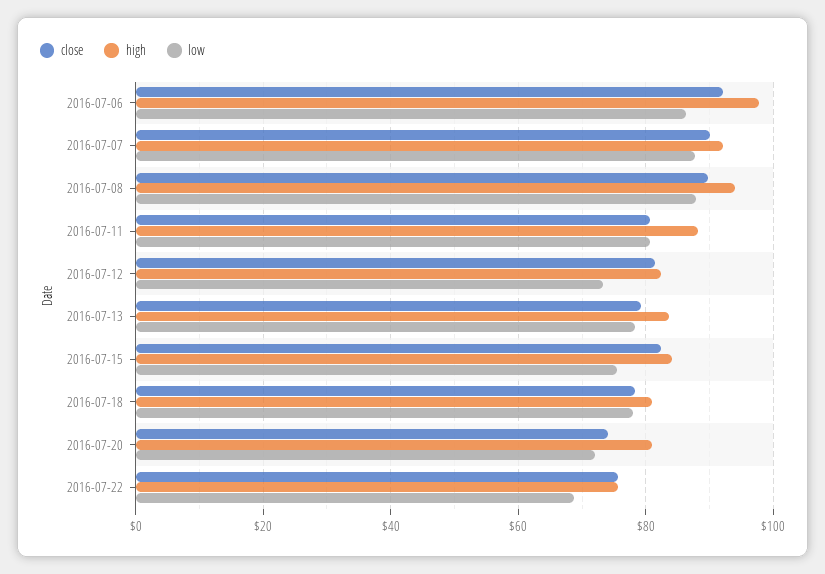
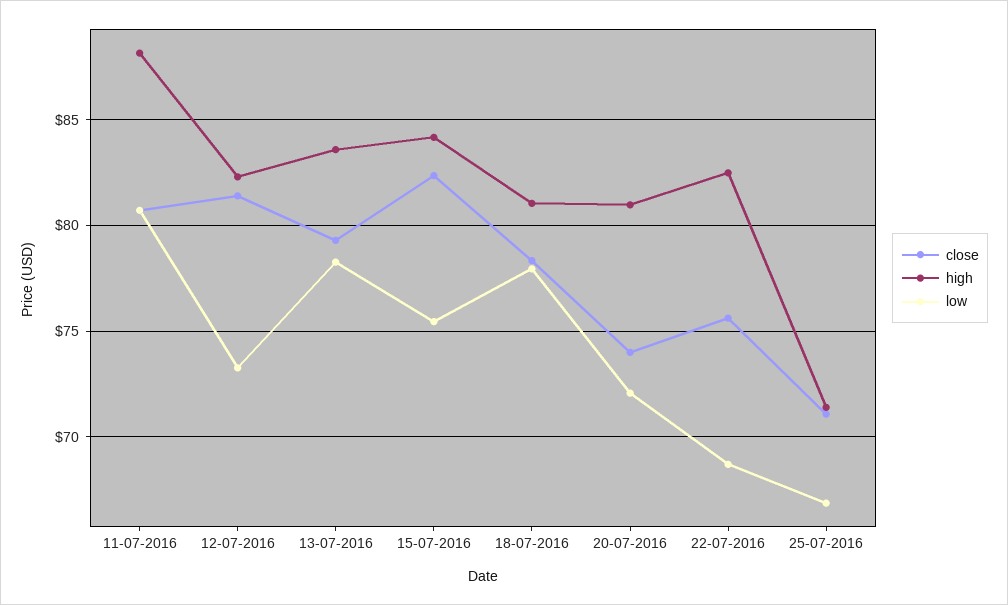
close, 2016-07-06: 92 -> none
high, 2016-07-06: 98 -> none
low, 2016-07-06: 86 -> none
close, 2016-07-07: 90 -> none
high, 2016-07-07: 92 -> none
low, 2016-07-07: 88 -> none
close, 2016-07-08: 90 -> none
high, 2016-07-08: 94 -> none
low, 2016-07-08: 88 -> none
high, 2016-07-22: 76 -> 82.5
close, 25-07-2016: none -> 71
high, 25-07-2016: none -> 71.5
low, 25-07-2016: none -> 67

